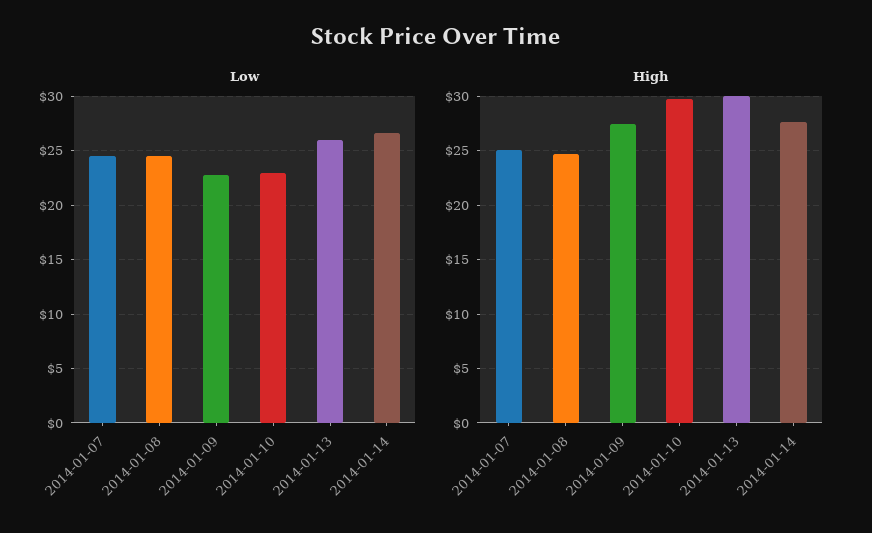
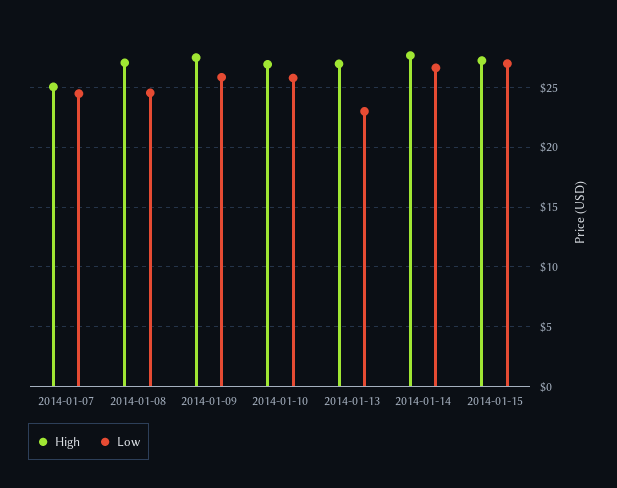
Low, 2014-01-09: 23 -> 26
Low, 2014-01-10: 23 -> 26
Low, 2014-01-13: 26 -> 23
High, 2014-01-08: 25 -> 27
High, 2014-01-10: 30 -> 27
High, 2014-01-13: 30 -> 27
High, 2014-01-15: none -> 27
Low, 2014-01-15: none -> 27

